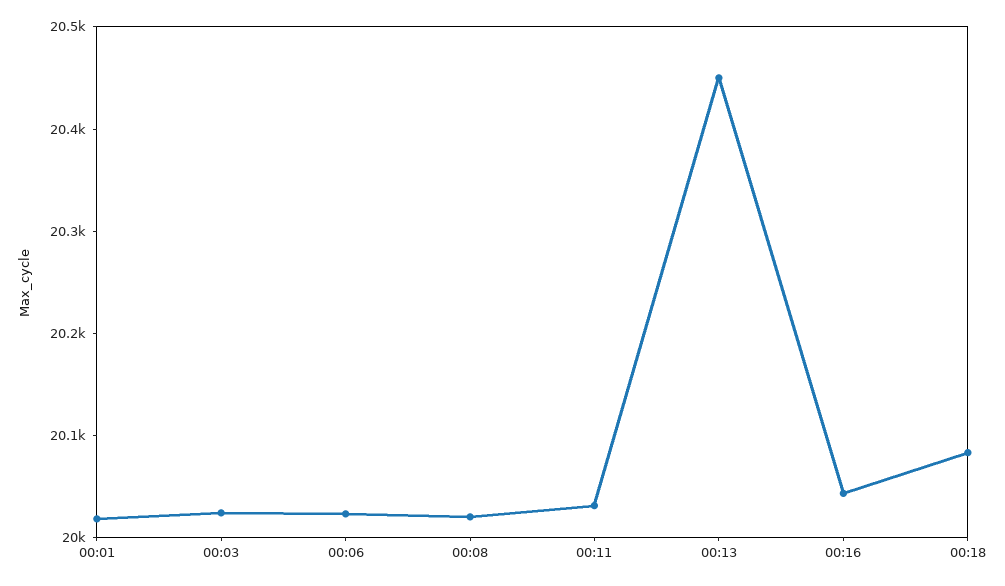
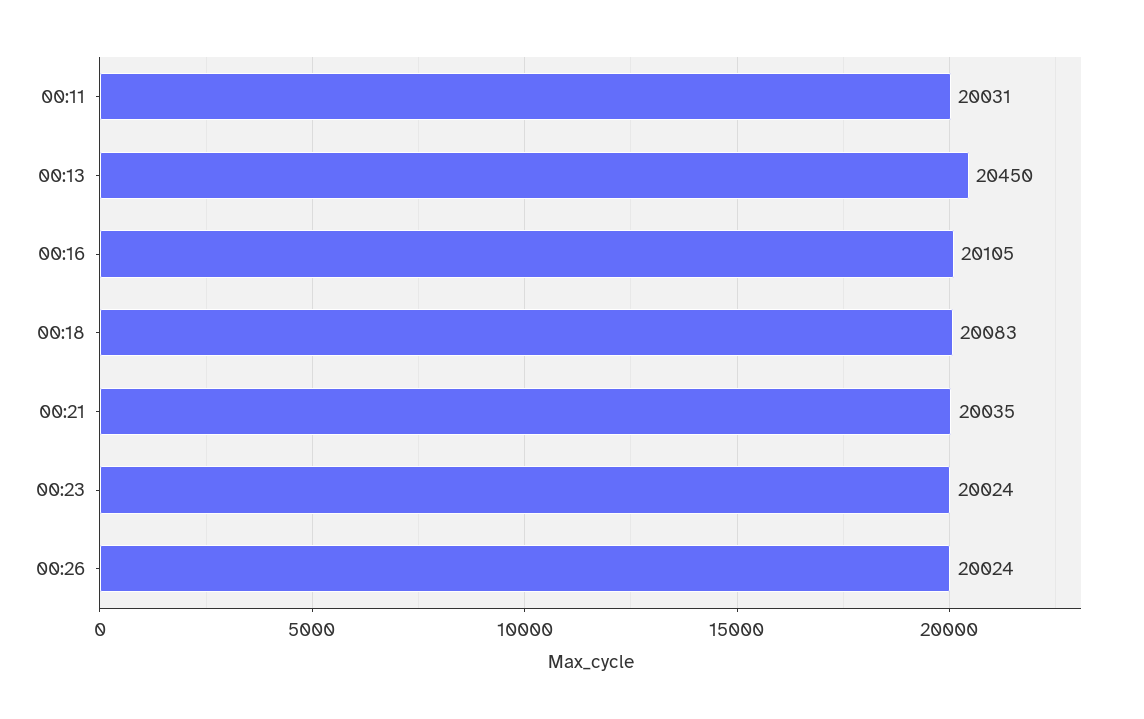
00:01: 20020 -> none
00:03: 20020 -> none
00:06: 20020 -> none
00:08: 20020 -> none
00:16: 20040 -> 20105
00:21: none -> 20035
00:23: none -> 20024
00:26: none -> 20024

